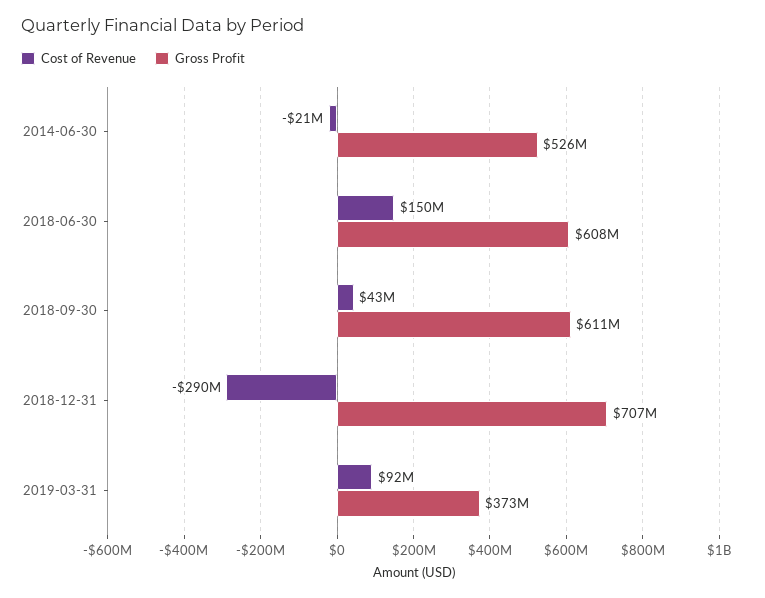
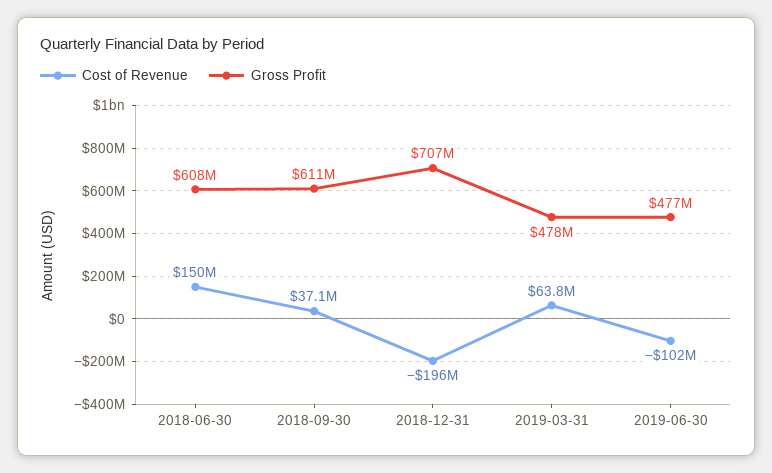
Cost of Revenue, 2014-06-30: -21000000 -> none
Gross Profit, 2014-06-30: 526000000 -> none
Cost of Revenue, 2018-09-30: 43000000 -> 37100000
Cost of Revenue, 2018-12-31: -290000000 -> -196000000
Cost of Revenue, 2019-03-31: 92000000 -> 63800000
Gross Profit, 2019-03-31: 373000000 -> 478000000
Cost of Revenue, 2019-06-30: none -> -102000000
Gross Profit, 2019-06-30: none -> 477000000

